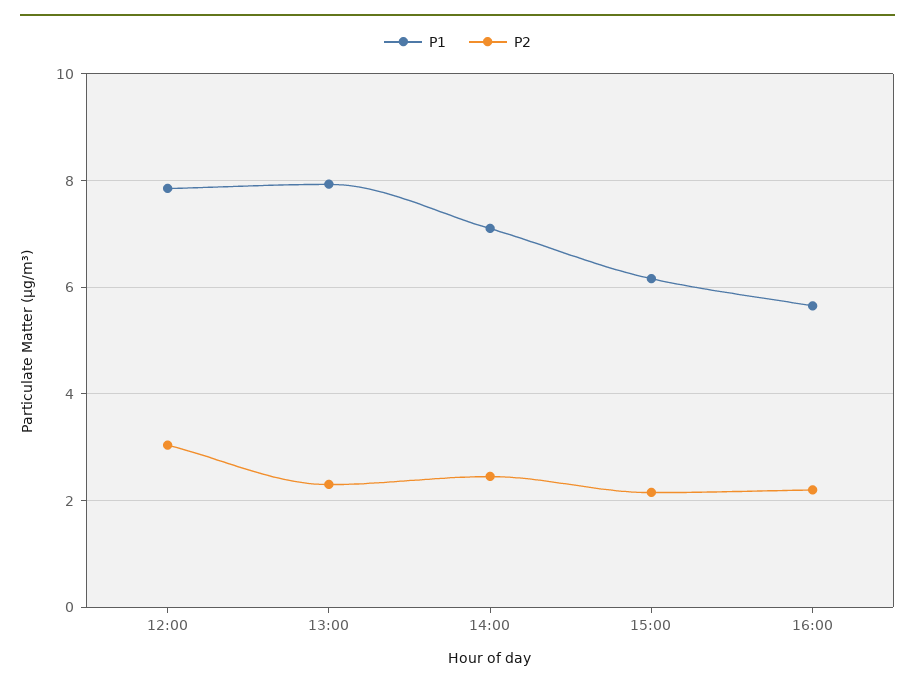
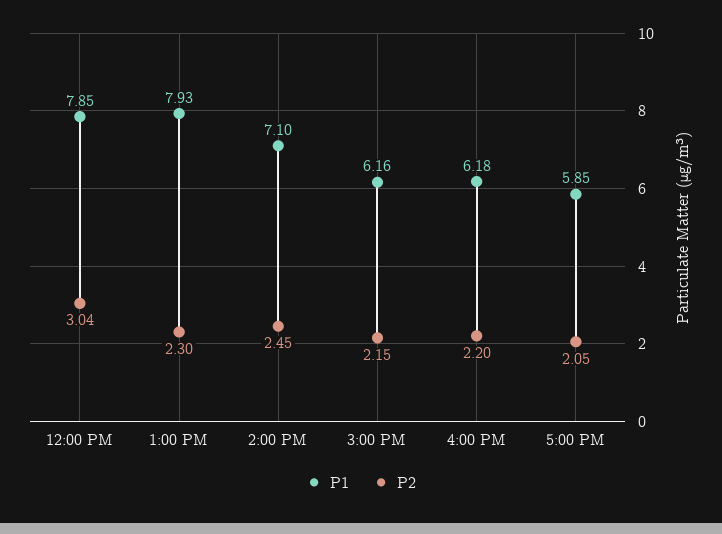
P1, 16:00: 5.6 -> 6.18
P1, 5:00 PM: none -> 5.85
P2, 5:00 PM: none -> 2.05

